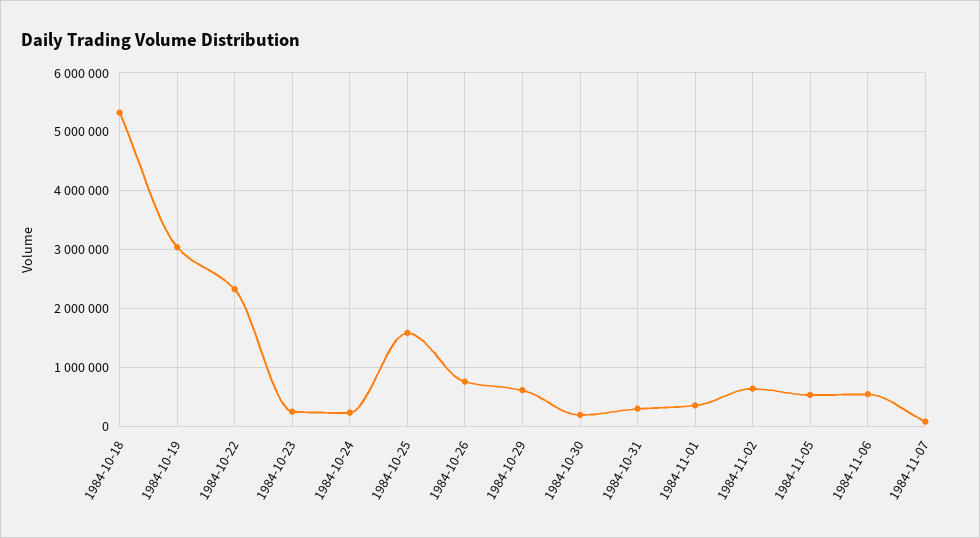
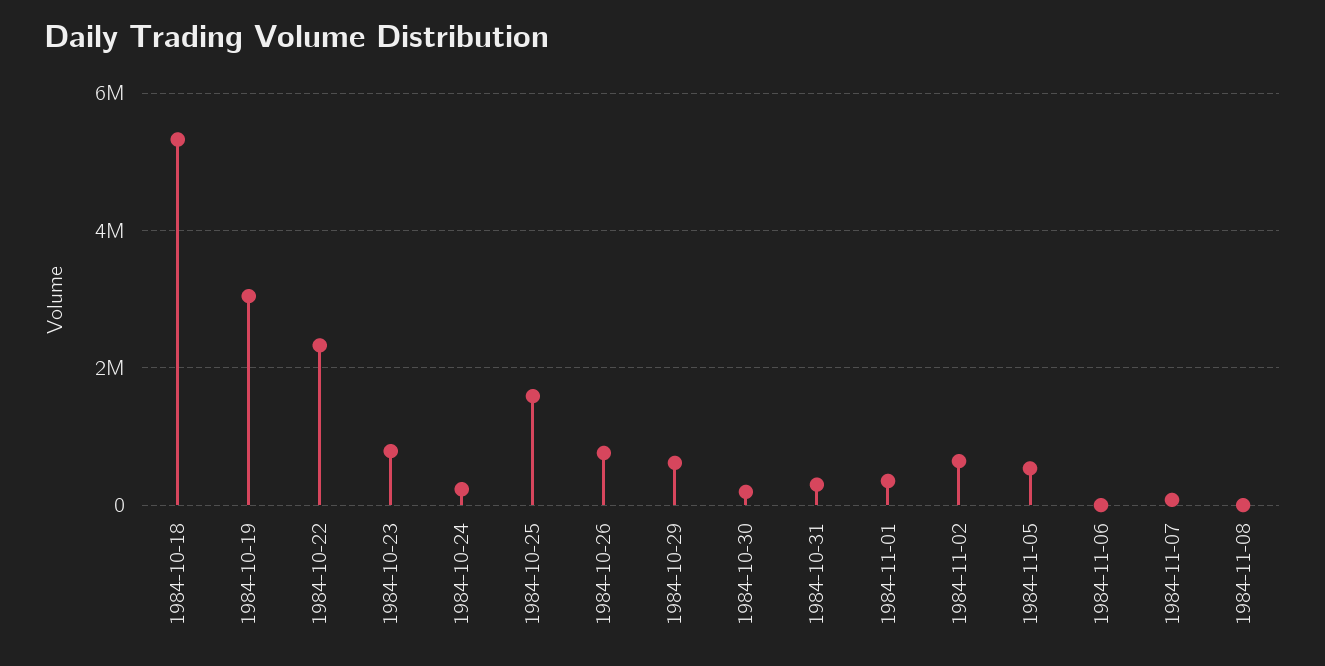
1984-10-23: 200000 -> 800000
1984-11-06: 600000 -> 0
1984-11-08: none -> 0

